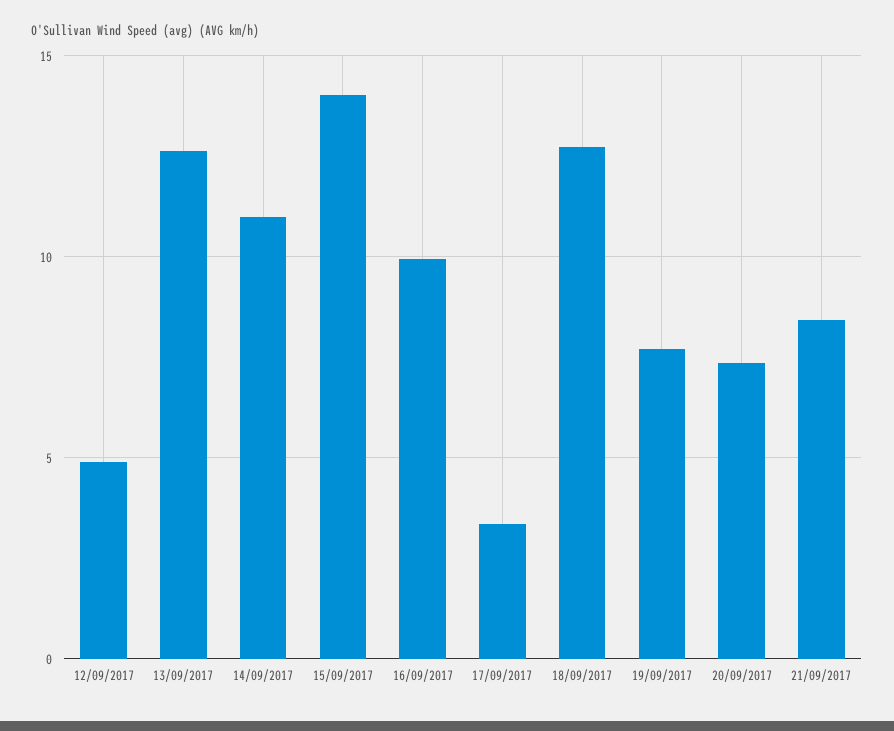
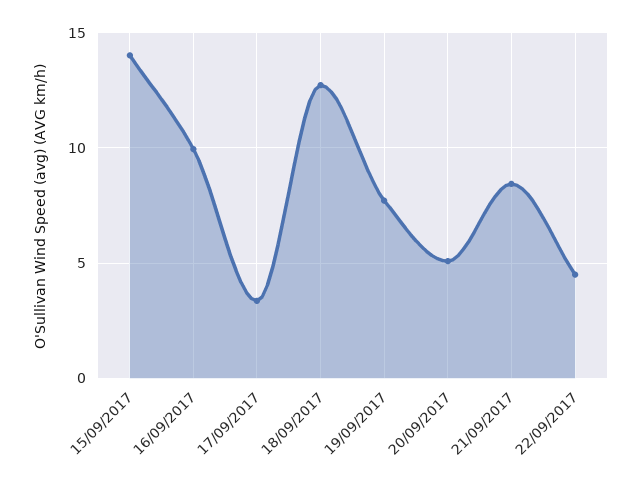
12/09/2017: 5 -> none
13/09/2017: 12.5 -> none
14/09/2017: 11 -> none
20/09/2017: 7.5 -> 5
22/09/2017: none -> 4.5

